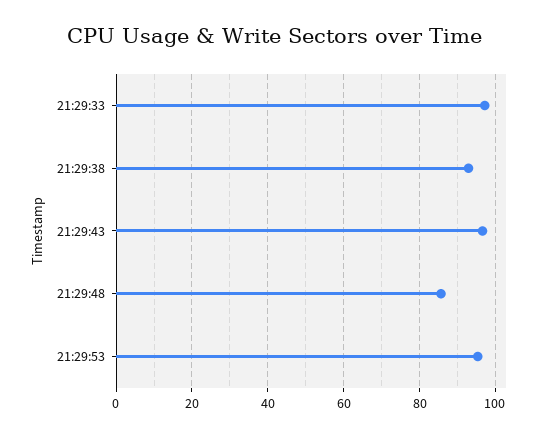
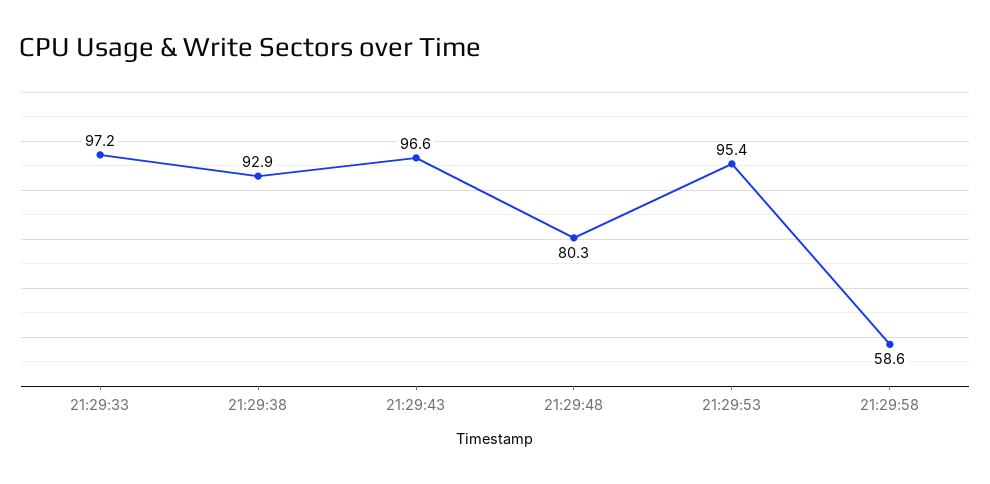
21:29:48: 86 -> 80.3
21:29:58: none -> 58.6

